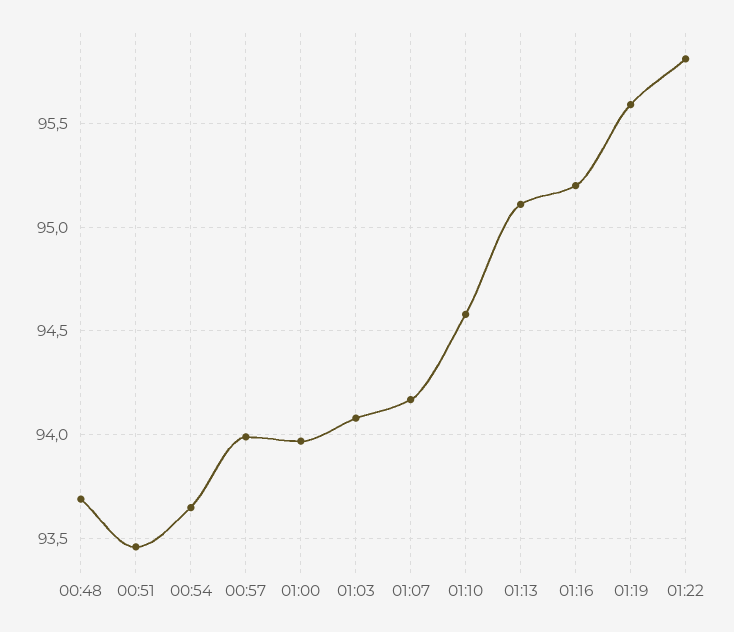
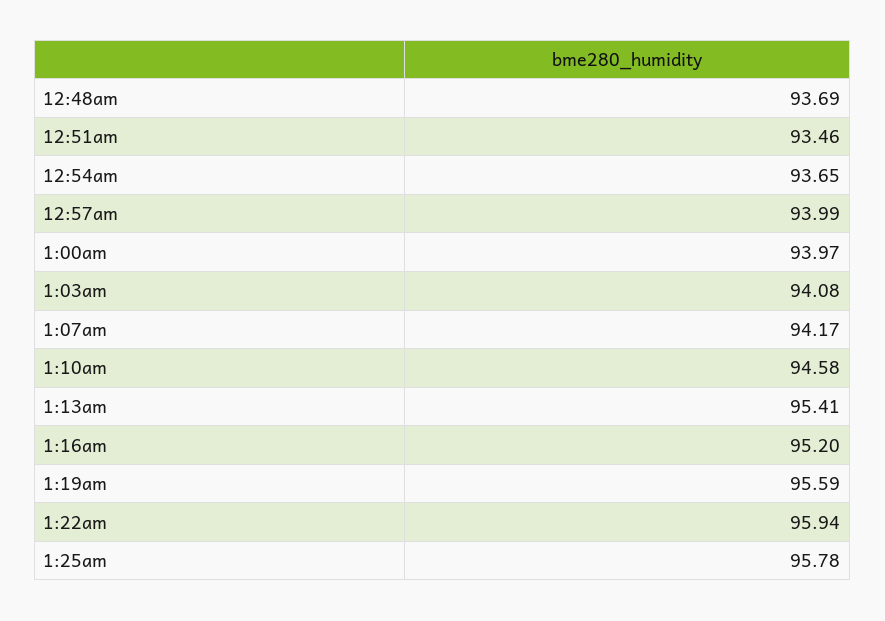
01:13: 95.1 -> 95.41
01:22: 95.8 -> 95.94
1:25am: none -> 95.78

